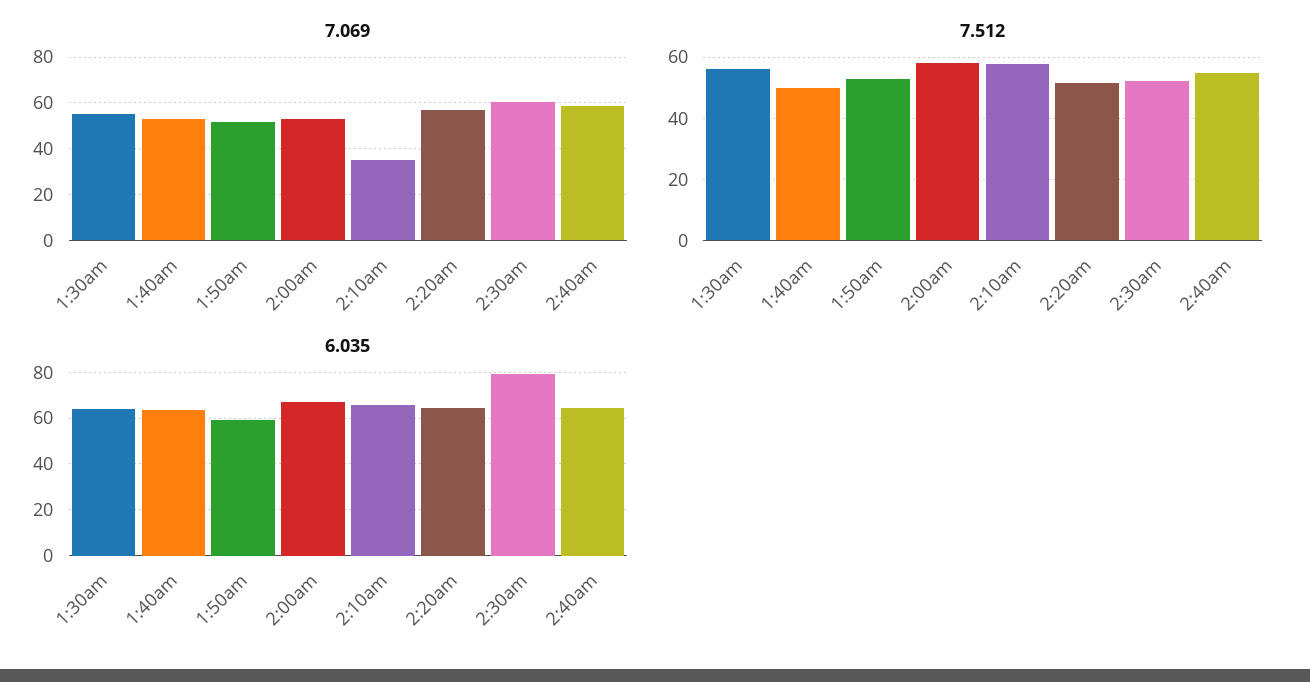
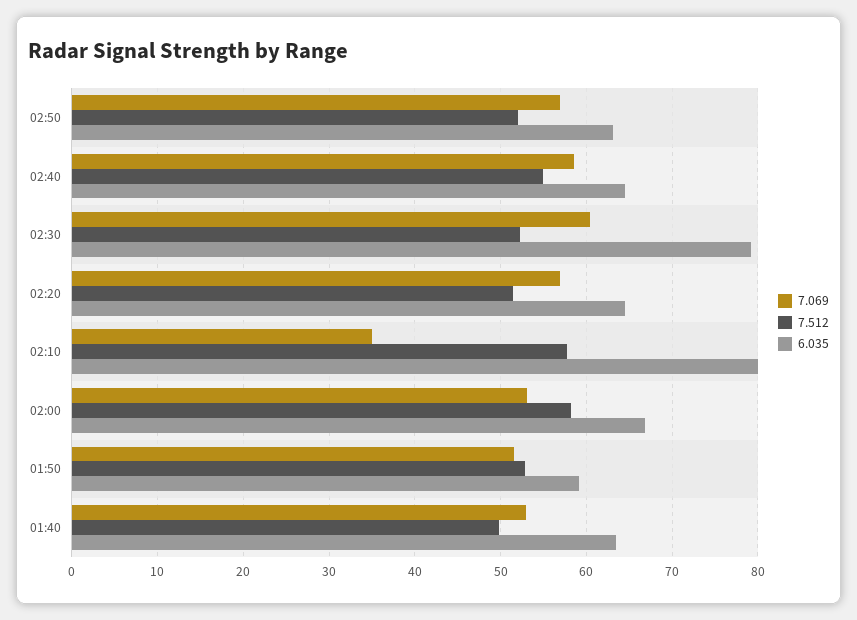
7.069, 1:30am: 55 -> none
7.512, 1:30am: 56 -> none
6.035, 1:30am: 65 -> none
6.035, 2:10am: 65 -> 80
7.069, 02:50: none -> 57
7.512, 02:50: none -> 52
6.035, 02:50: none -> 63

